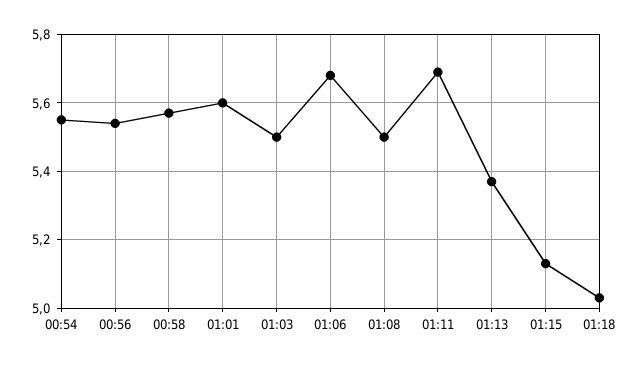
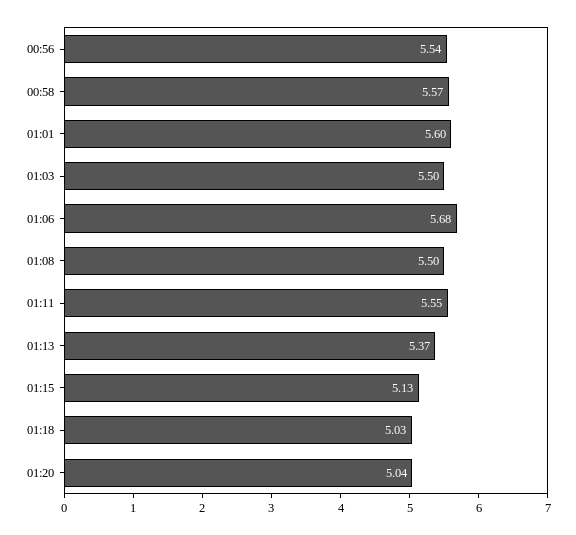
00:54: 5.55 -> none
01:11: 5.7 -> 5.55
01:20: none -> 5.04

